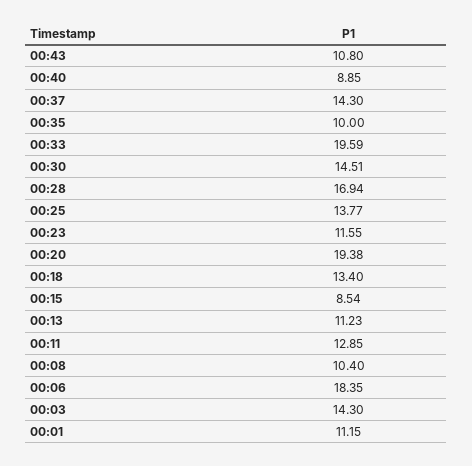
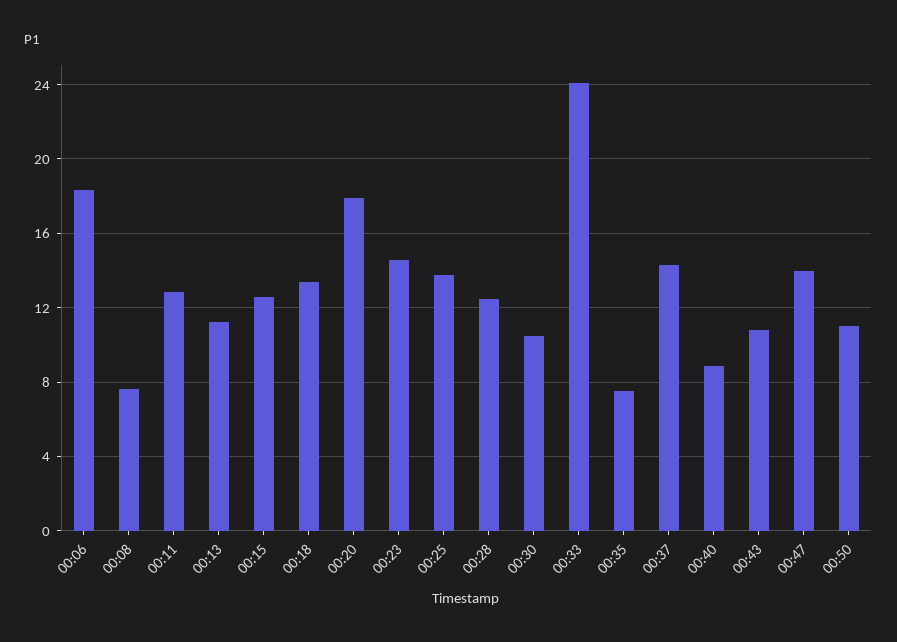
00:35: 10 -> 7.5
00:33: 19.59 -> 24
00:30: 14.51 -> 10.5
00:28: 16.94 -> 12.5
00:23: 11.55 -> 14.5
00:20: 19.38 -> 18
00:15: 8.54 -> 12.5
00:08: 10.4 -> 7.5
00:03: 14.3 -> none
00:01: 11.15 -> none
00:47: none -> 14
00:50: none -> 11

